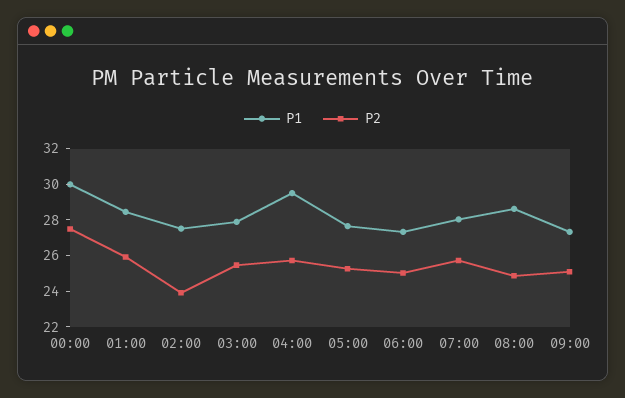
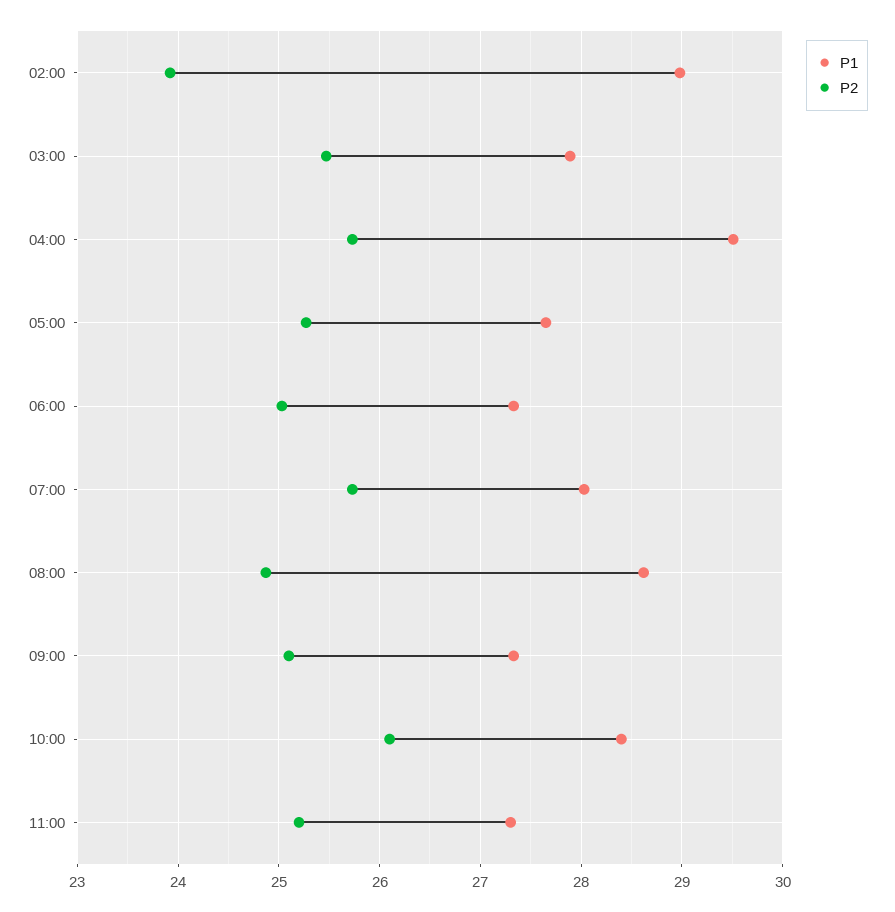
P1, 00:00: 30 -> none
P2, 00:00: 27.5 -> none
P1, 01:00: 28.5 -> none
P2, 01:00: 26 -> none
P1, 02:00: 27.5 -> 29
P1, 10:00: none -> 28.4
P2, 10:00: none -> 26.1
P1, 11:00: none -> 27.3
P2, 11:00: none -> 25.2

